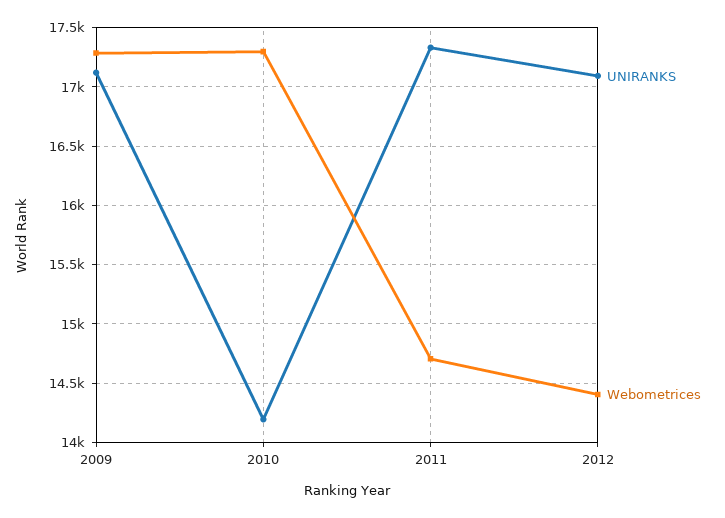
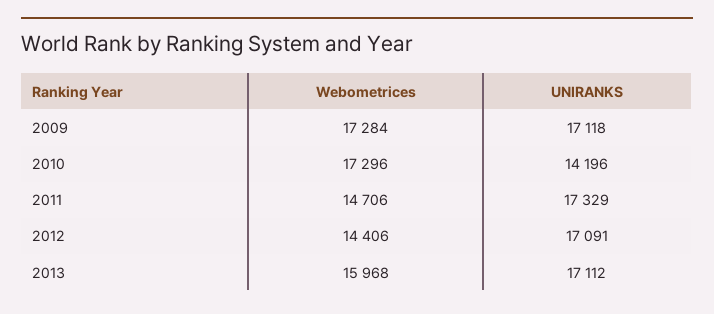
Webometrices, 2013: none -> 15968
UNIRANKS, 2013: none -> 17112

